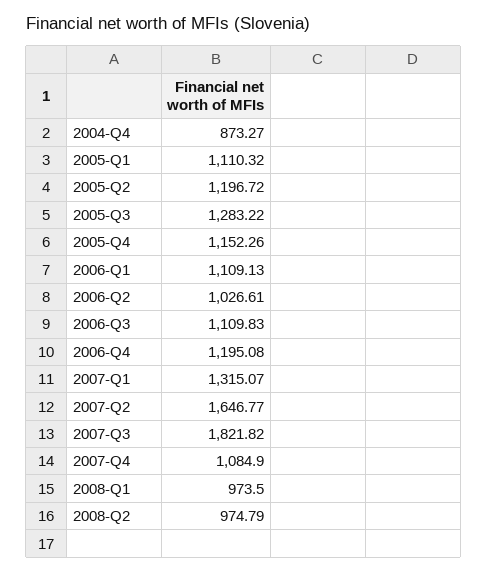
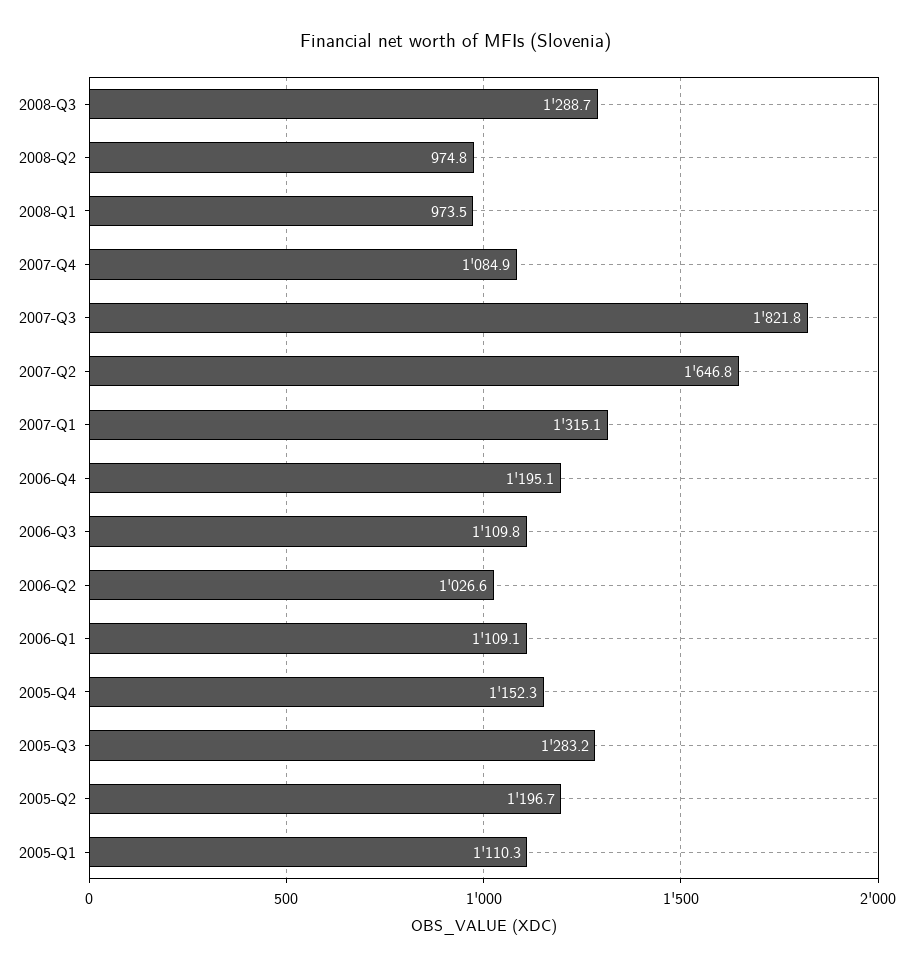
2004-Q4: 873.27 -> none
2008-Q3: none -> 1288.7

